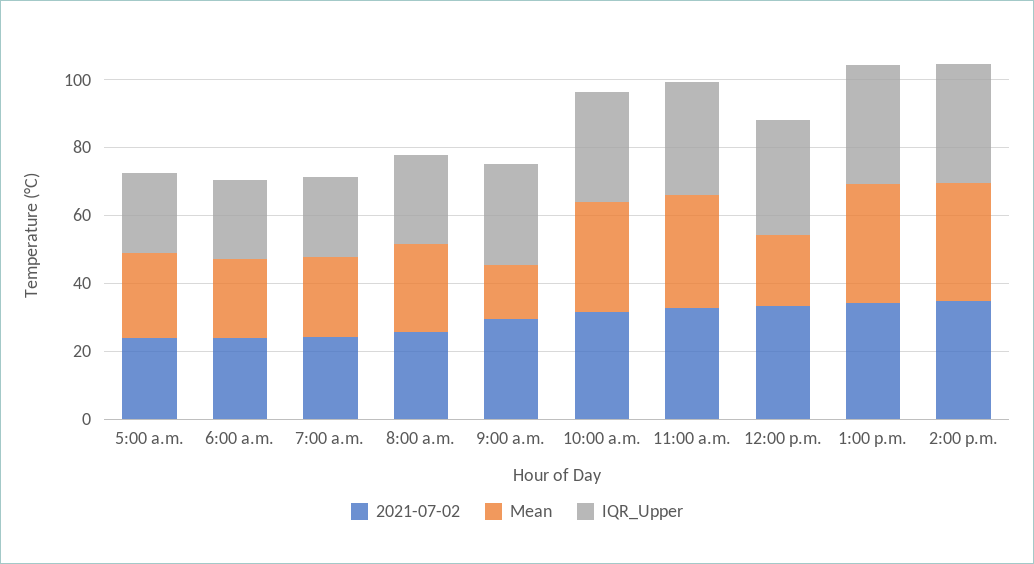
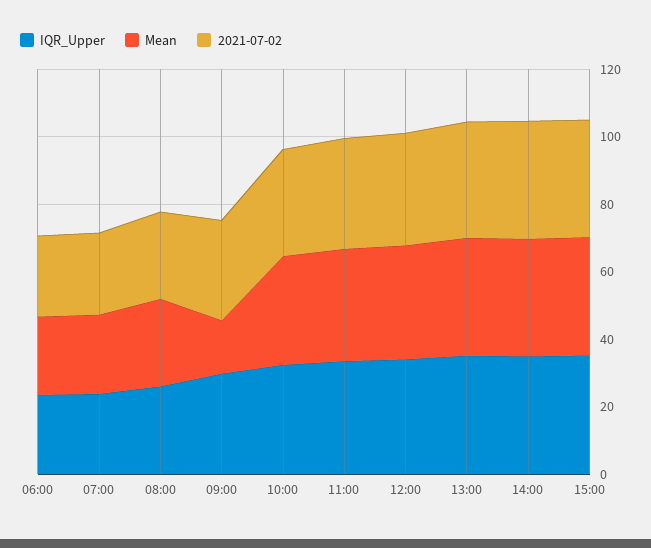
2021-07-02, 5:00 a.m.: 25 -> none
Mean, 5:00 a.m.: 25 -> none
IQR_Upper, 5:00 a.m.: 25 -> none
Mean, 12:00 p.m.: 20 -> 35
IQR_Upper, 15:00: none -> 35
Mean, 15:00: none -> 35
2021-07-02, 15:00: none -> 35

